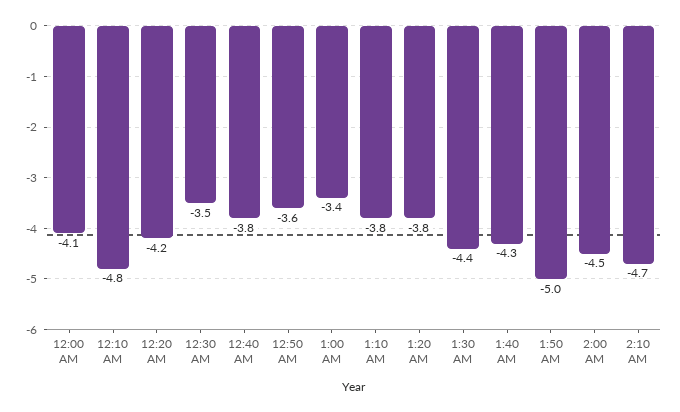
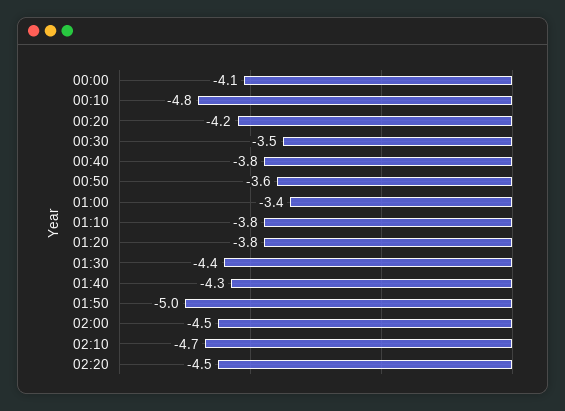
02:20: none -> -4.5

